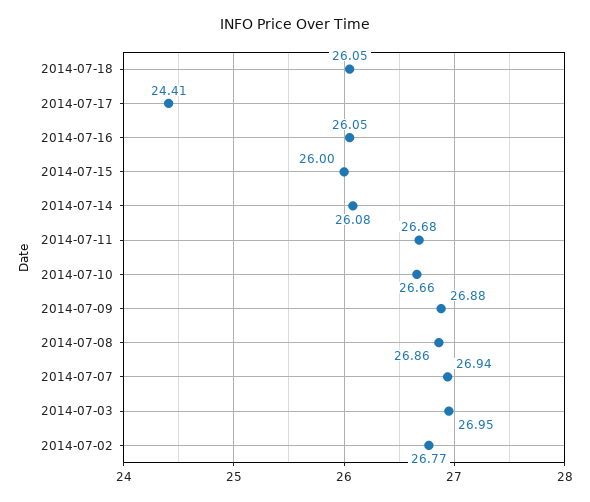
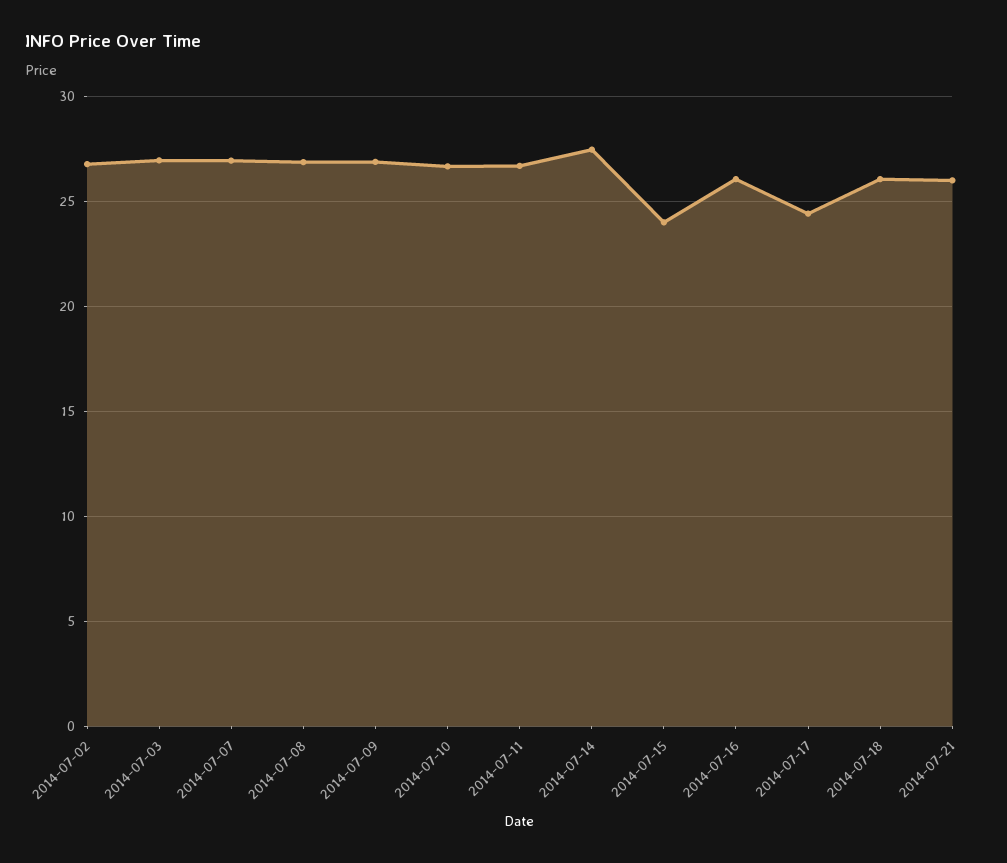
2014-07-15: 26 -> 24
2014-07-14: 26.08 -> 27.5
2014-07-21: none -> 26

